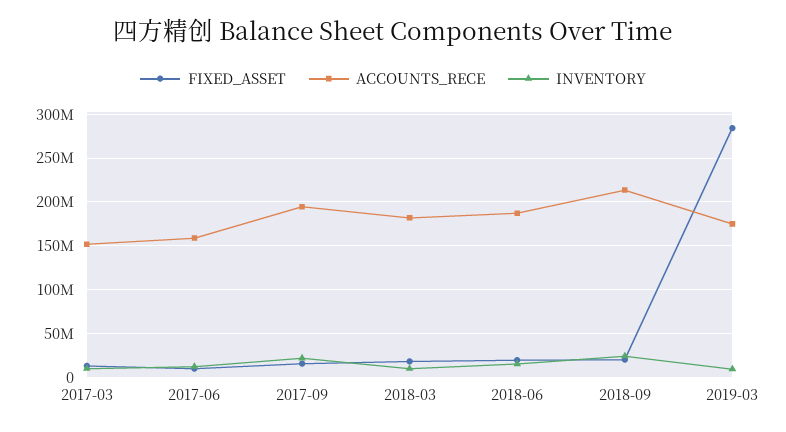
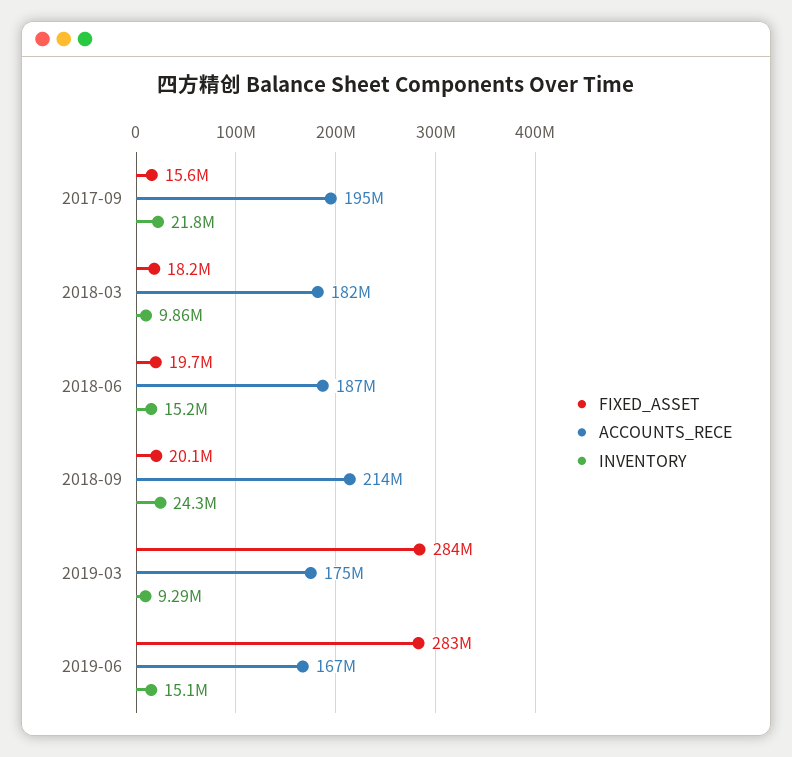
FIXED_ASSET, 2017-03: 10000000 -> none
ACCOUNTS_RECE, 2017-03: 150000000 -> none
INVENTORY, 2017-03: 10000000 -> none
FIXED_ASSET, 2017-06: 10000000 -> none
ACCOUNTS_RECE, 2017-06: 160000000 -> none
INVENTORY, 2017-06: 10000000 -> none
FIXED_ASSET, 2019-06: none -> 283000000
ACCOUNTS_RECE, 2019-06: none -> 167000000
INVENTORY, 2019-06: none -> 15100000

